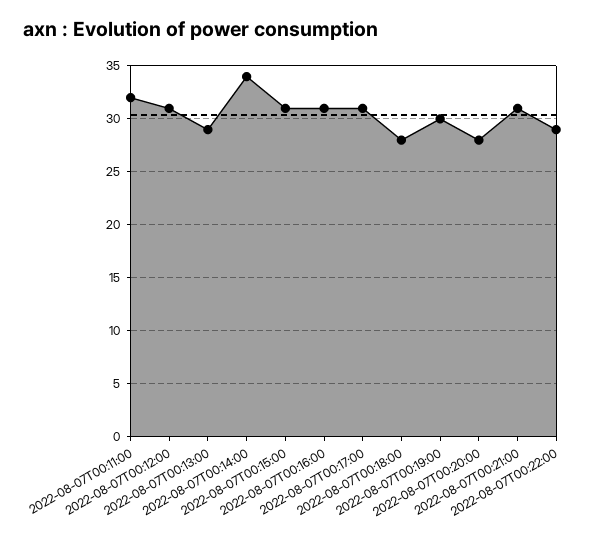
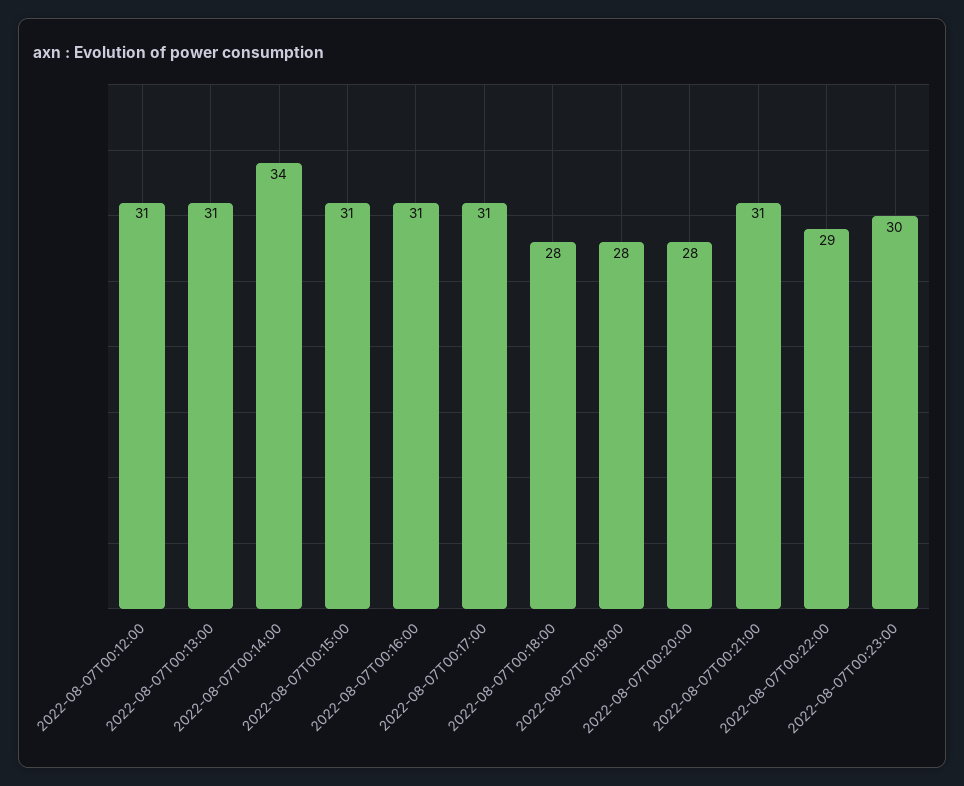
2022-08-07T00:11:00: 32 -> none
2022-08-07T00:13:00: 29 -> 31
2022-08-07T00:19:00: 30 -> 28
2022-08-07T00:23:00: none -> 30

